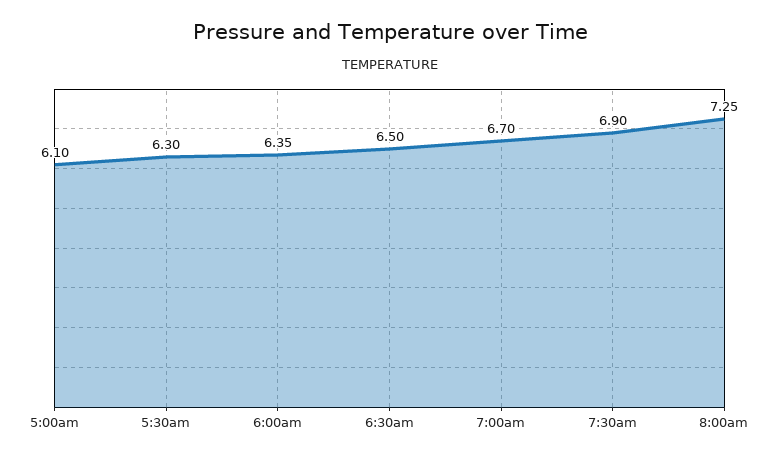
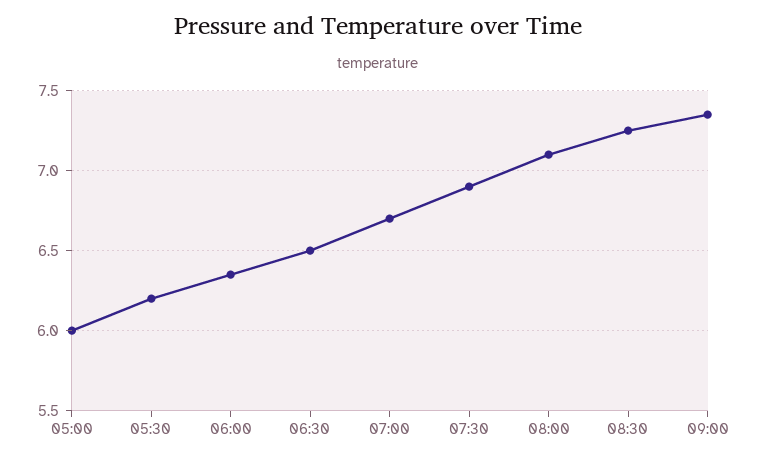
5:00am: 6.1 -> 6
5:30am: 6.3 -> 6.2
8:00am: 7.25 -> 7.1
08:30: none -> 7.25
09:00: none -> 7.35

